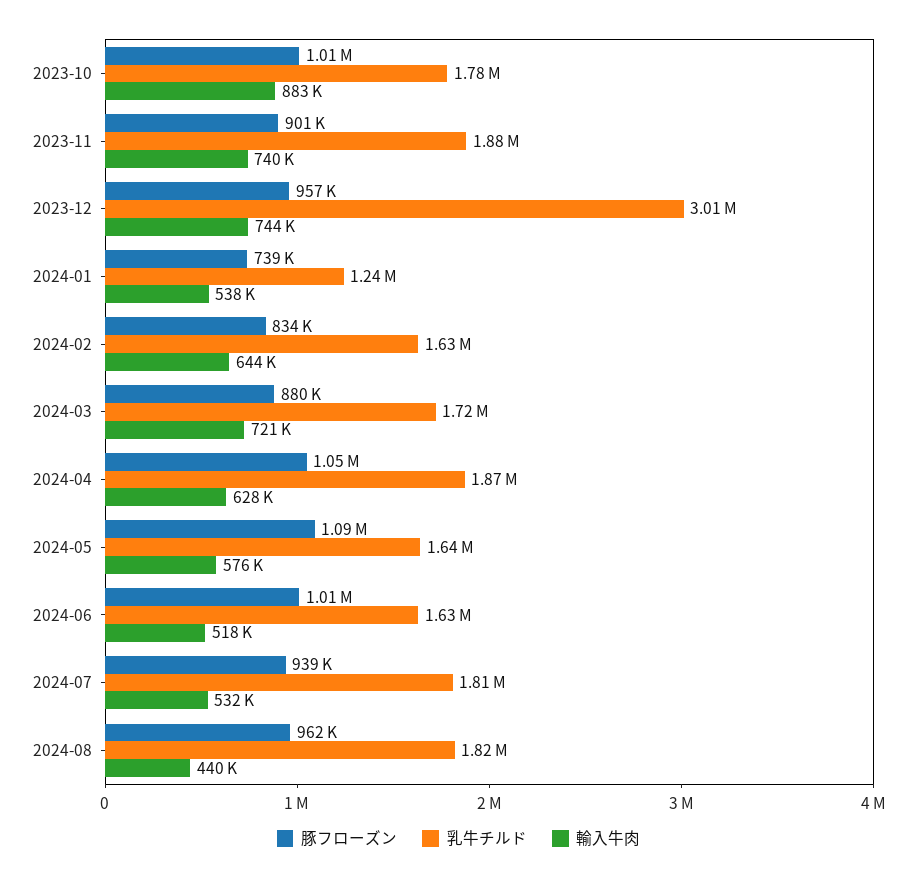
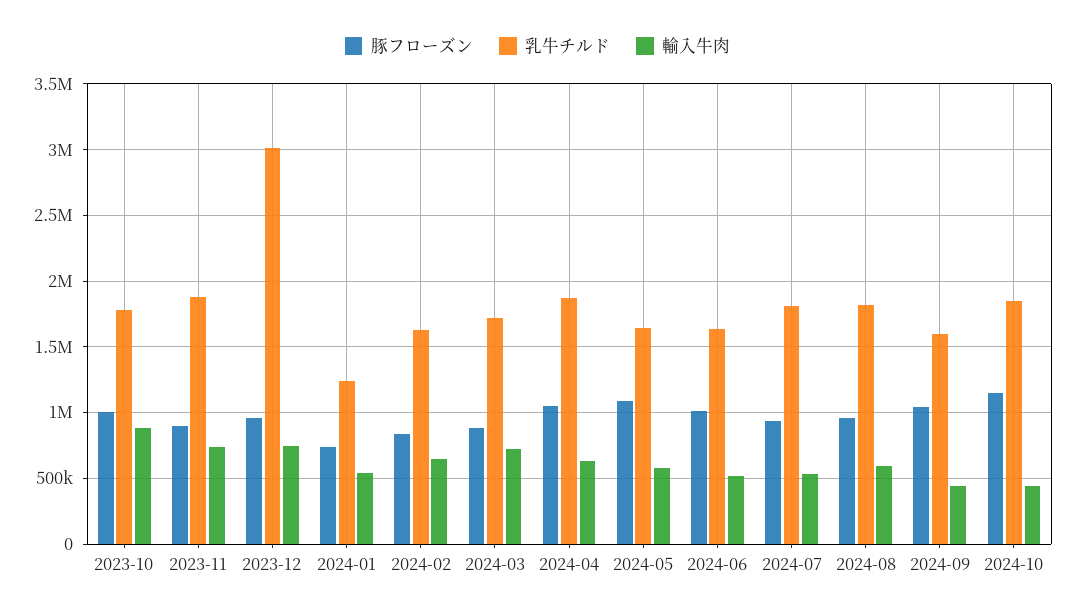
輸入牛肉, 2024-08: 440000 -> 600000
豚フローズン, 2024-09: none -> 1050000
乳牛チルド, 2024-09: none -> 1600000
輸入牛肉, 2024-09: none -> 450000
豚フローズン, 2024-10: none -> 1150000
乳牛チルド, 2024-10: none -> 1850000
輸入牛肉, 2024-10: none -> 450000

